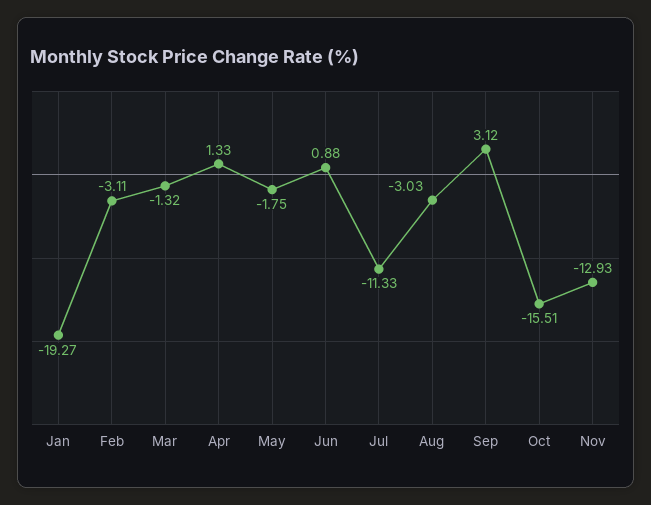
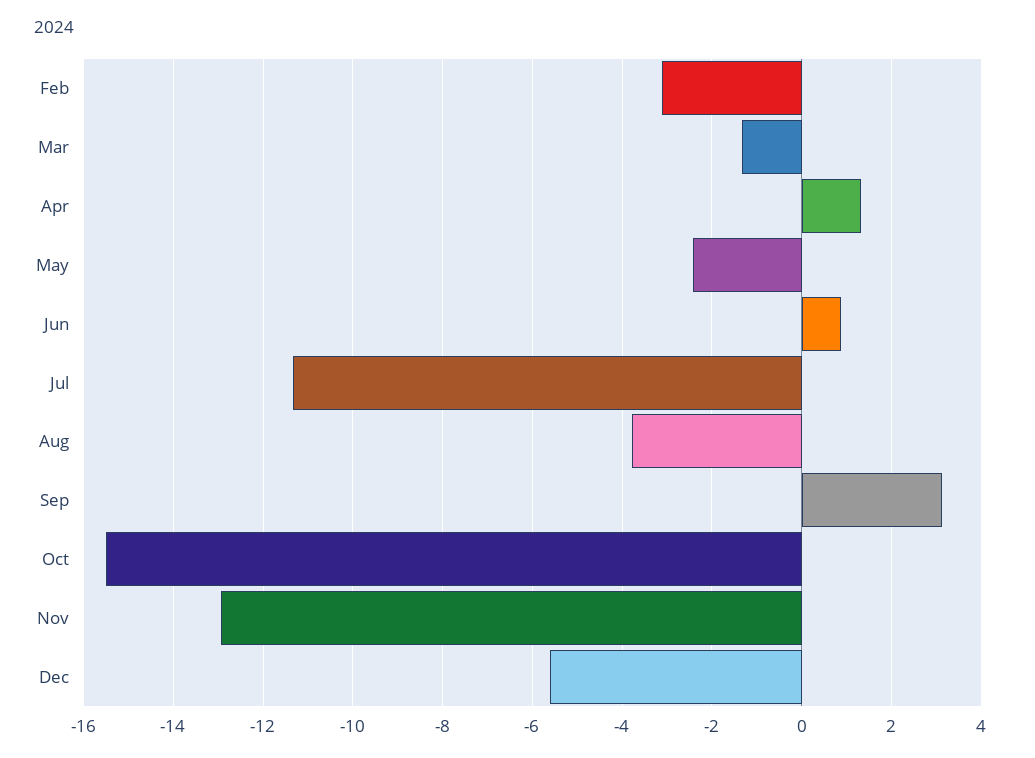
Jan: -19.27 -> none
May: -1.75 -> -2.4
Aug: -3.03 -> -3.8
Dec: none -> -5.6

